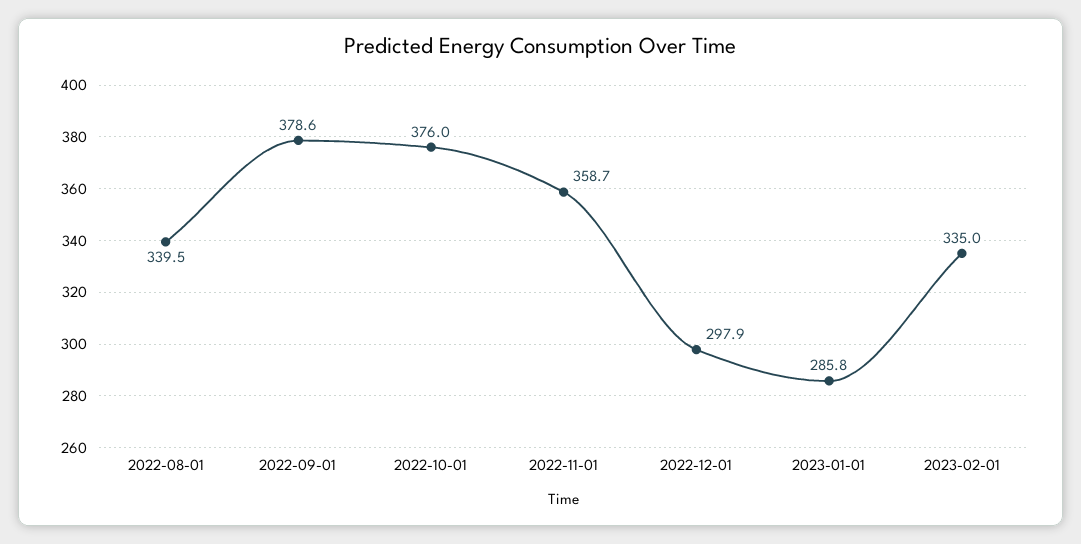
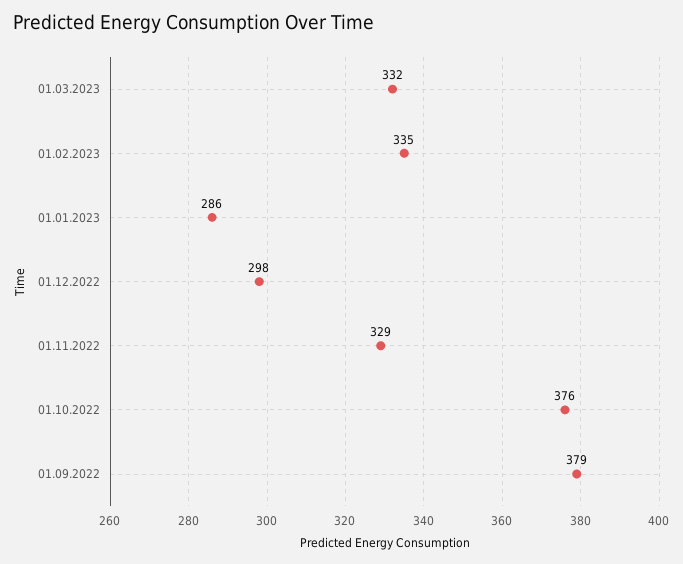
2022-08-01: 339.5 -> none
2022-11-01: 358.7 -> 329
01.03.2023: none -> 332

